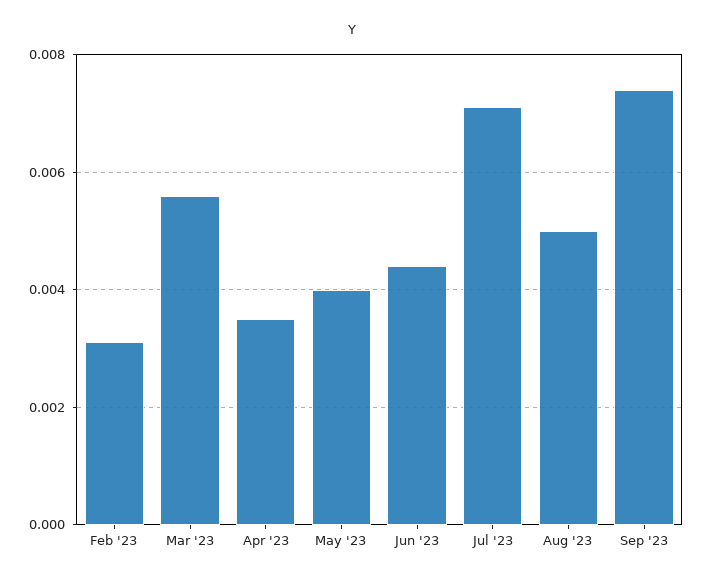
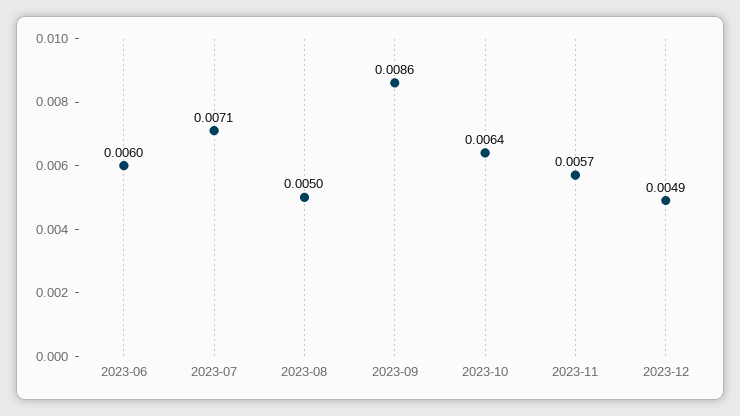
Feb '23: 0.003 -> none
Mar '23: 0.0055 -> none
Apr '23: 0.0035 -> none
May '23: 0.004 -> none
Jun '23: 0.0045 -> 0.006
Sep '23: 0.0075 -> 0.0086
2023-10: none -> 0.0064
2023-11: none -> 0.0057
2023-12: none -> 0.0049

